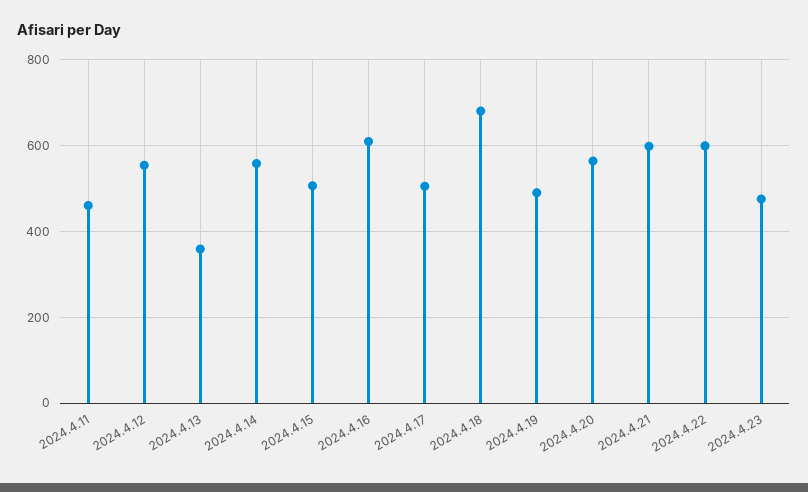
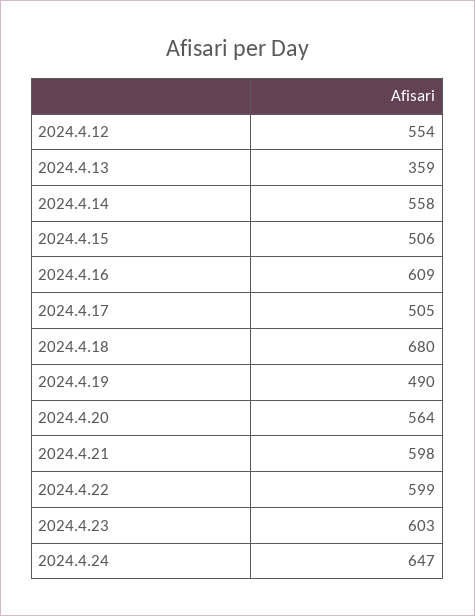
2024.4.11: 460 -> none
2024.4.23: 480 -> 603
2024.4.24: none -> 647

